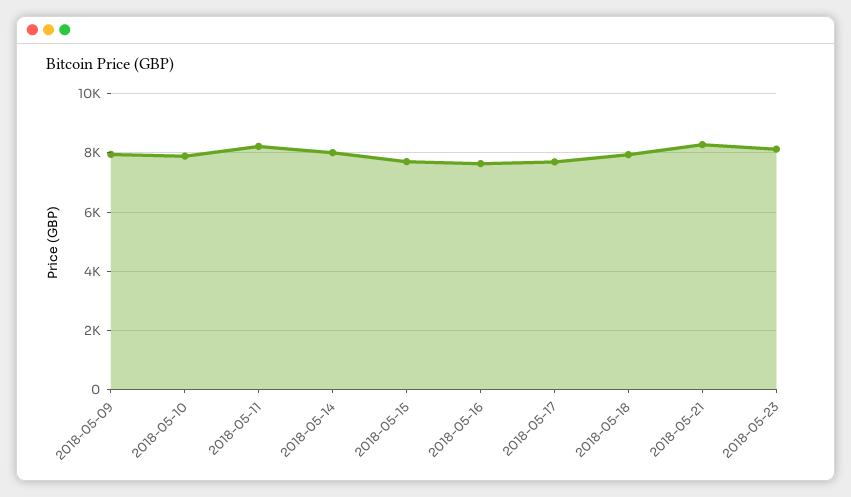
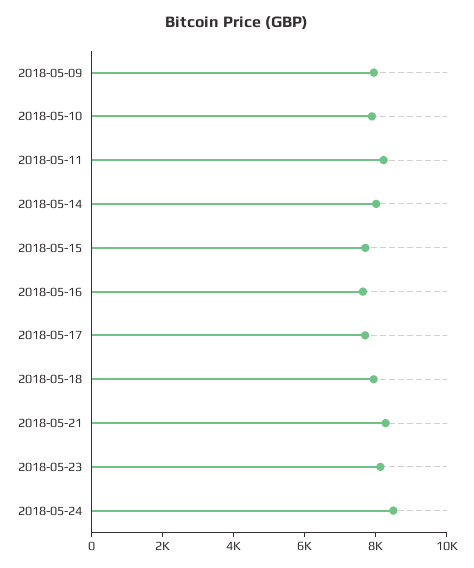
2018-05-24: none -> 8500

